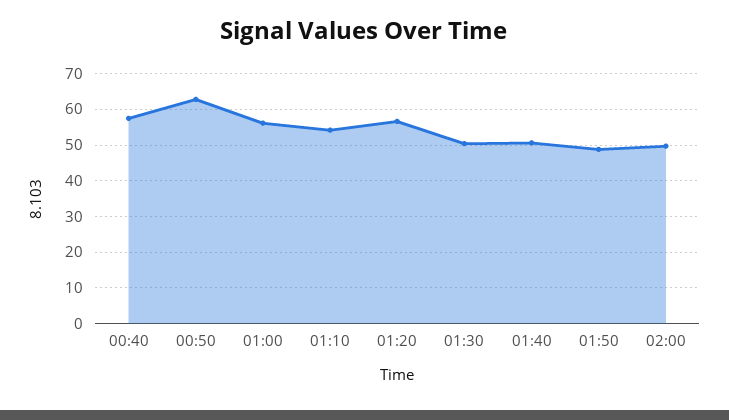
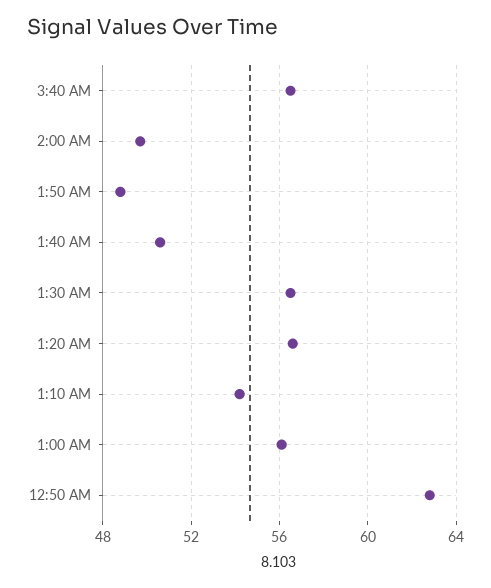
00:40: 58 -> none
01:30: 50 -> 56.5
3:40 AM: none -> 56.5

